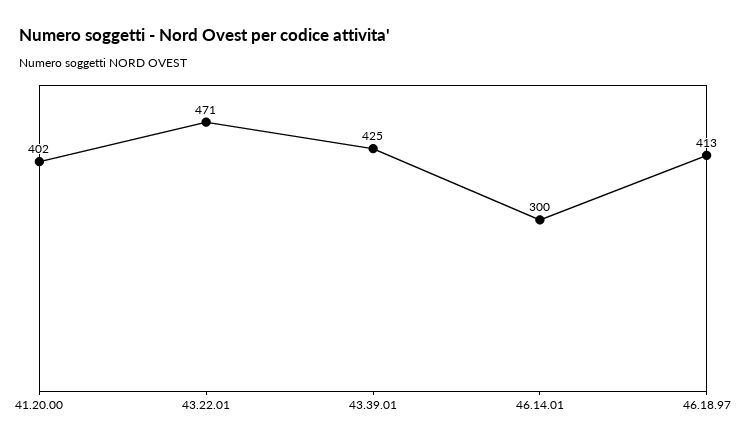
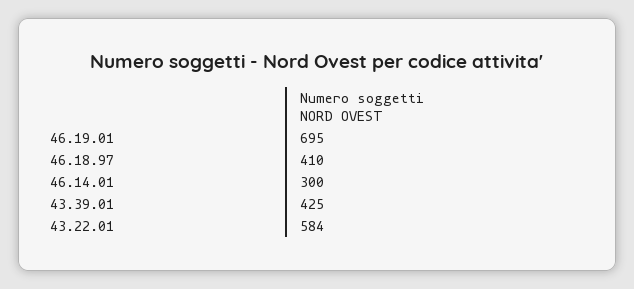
41.20.00: 402 -> none
43.22.01: 471 -> 584
46.18.97: 413 -> 410
46.19.01: none -> 695

